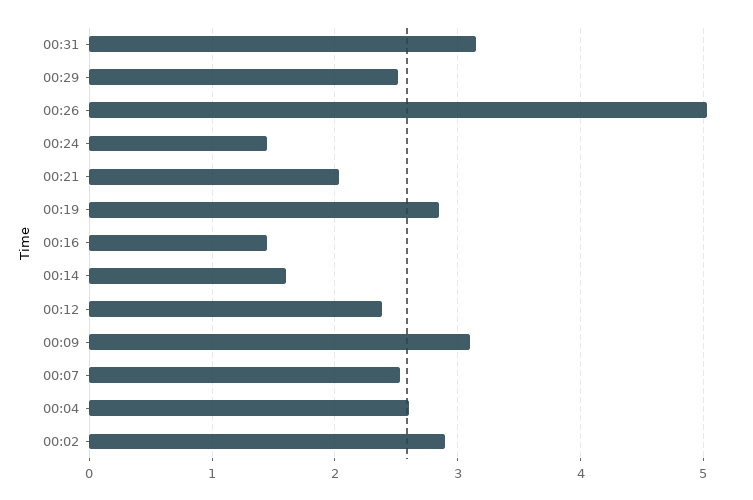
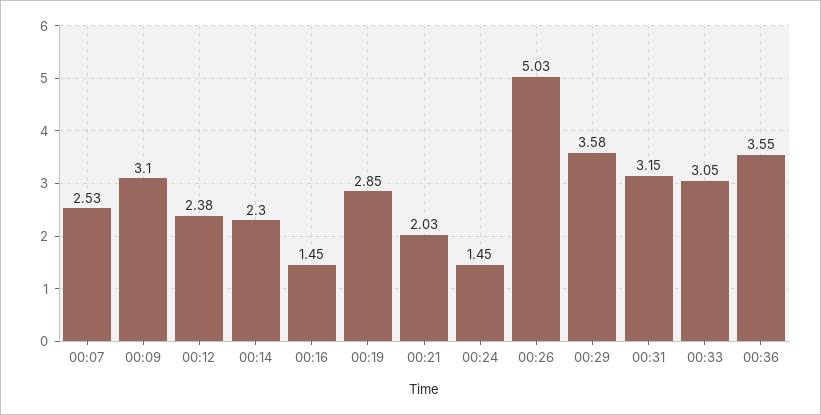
00:29: 2.5 -> 3.58
00:14: 1.6 -> 2.3
00:04: 2.6 -> none
00:02: 2.9 -> none
00:33: none -> 3.05
00:36: none -> 3.55

